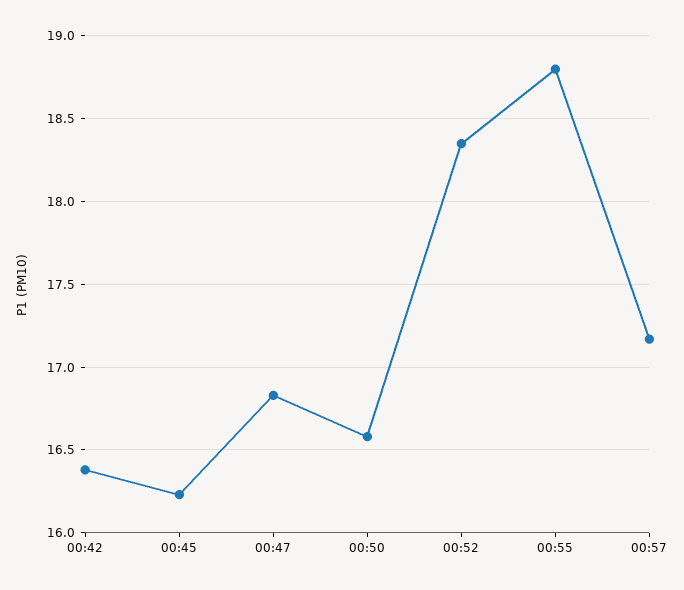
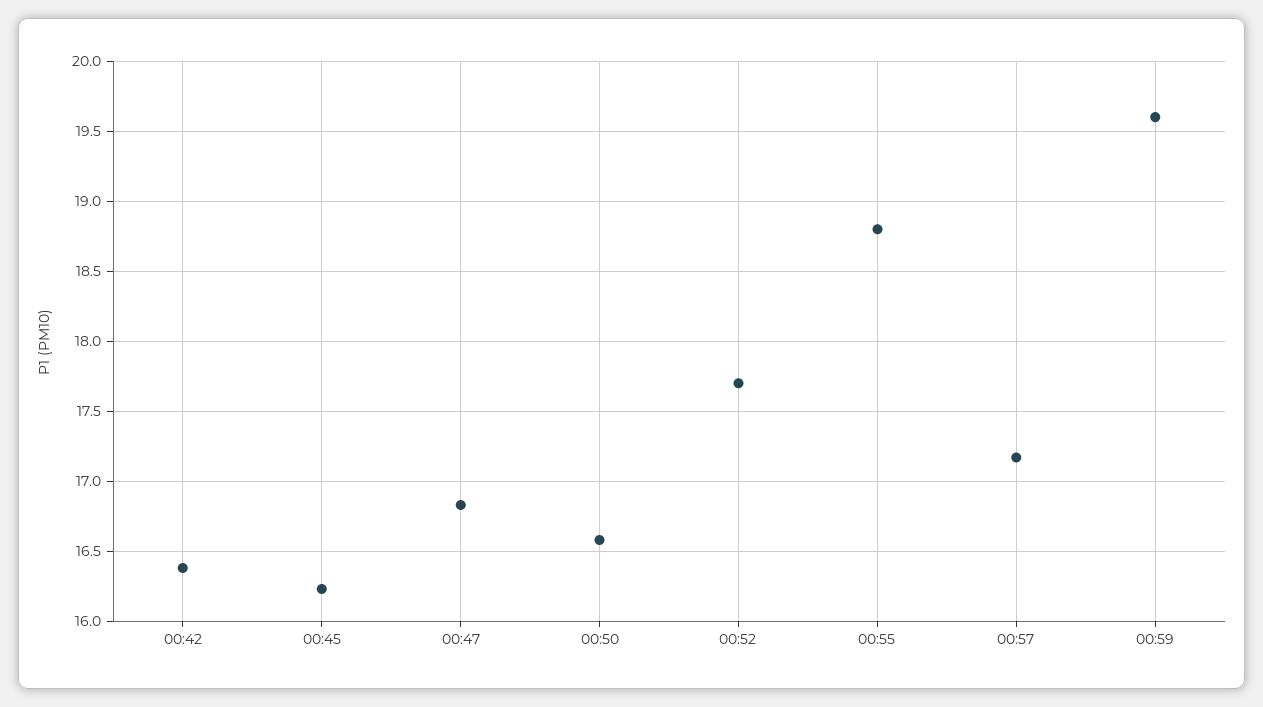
00:52: 18.35 -> 17.7
00:59: none -> 19.6

